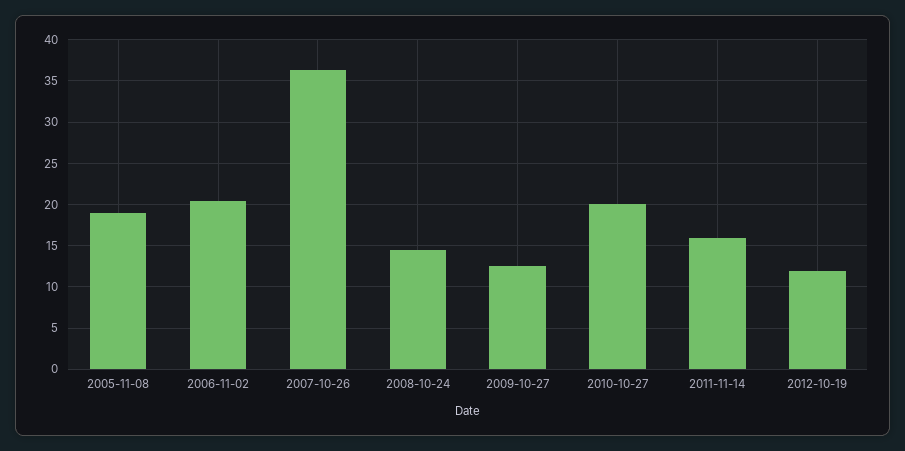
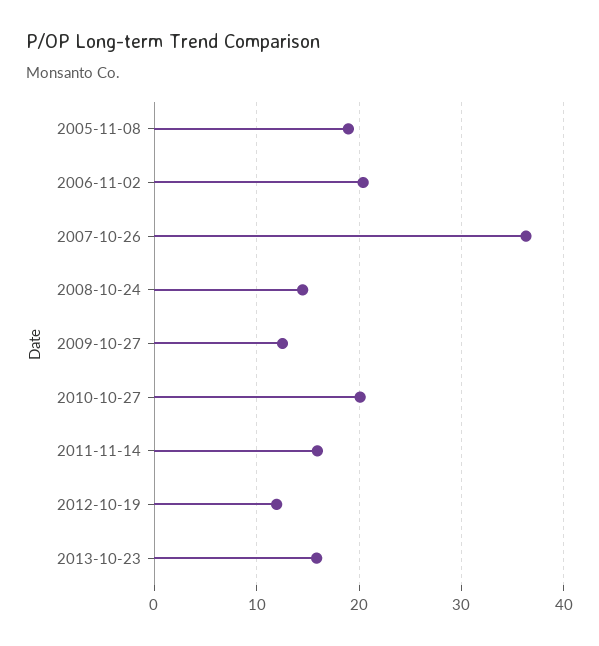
2013-10-23: none -> 16

